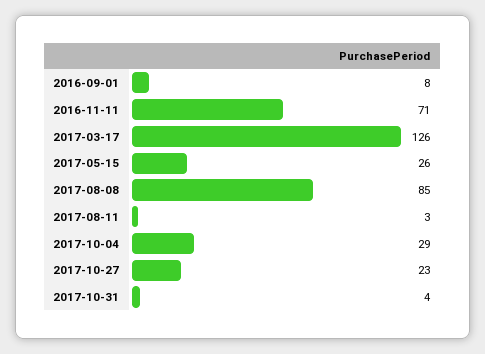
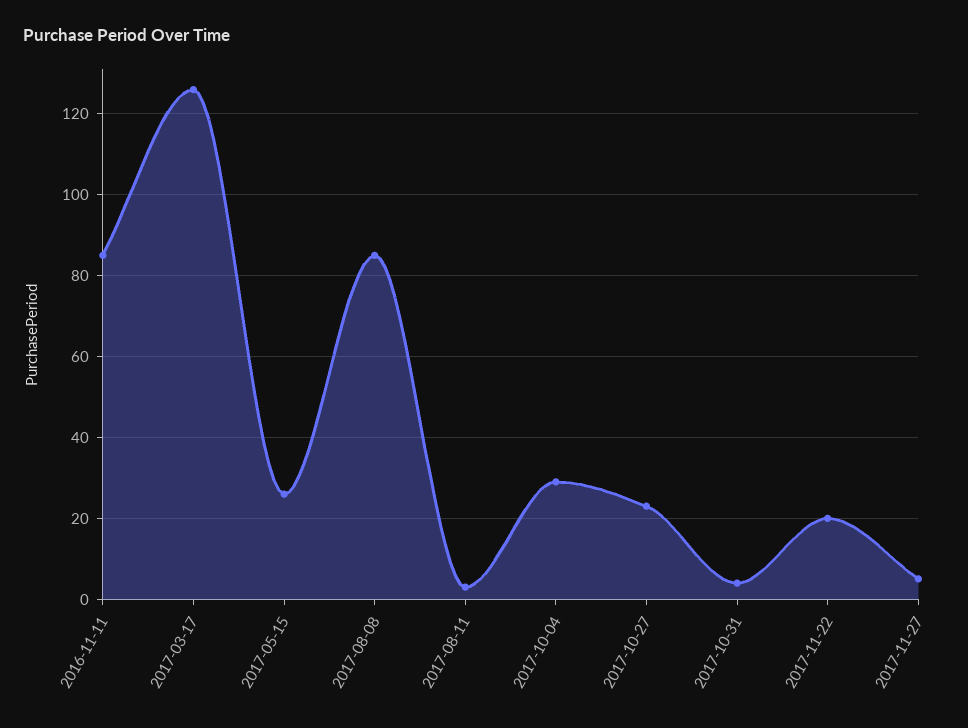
2016-09-01: 8 -> none
2016-11-11: 71 -> 85
2017-11-22: none -> 20
2017-11-27: none -> 5

